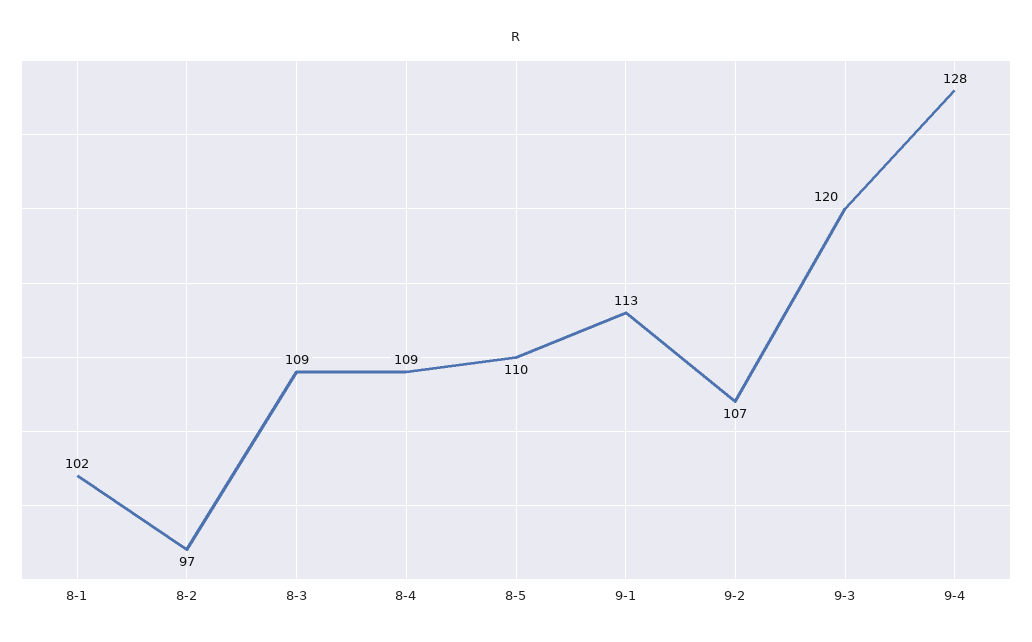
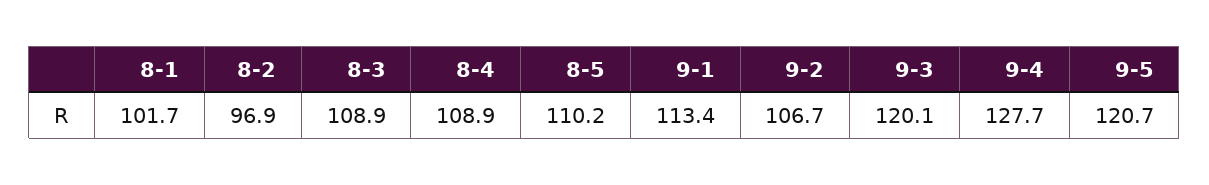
9-5: none -> 120.7

